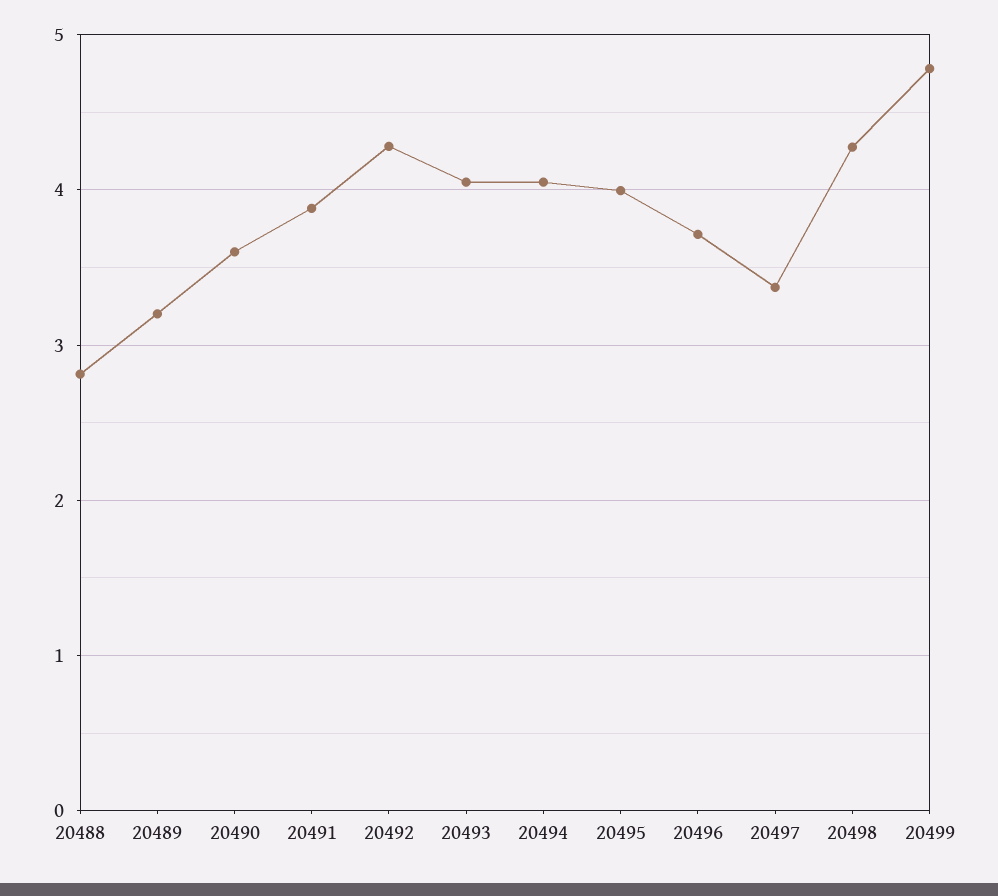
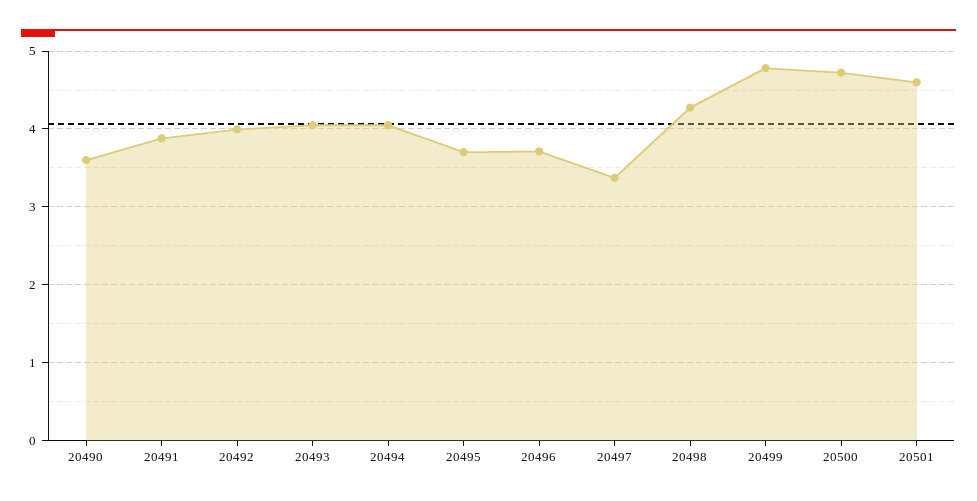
20488: 2.8 -> none
20489: 3.2 -> none
20492: 4.3 -> 4
20495: 4 -> 3.7
20500: none -> 4.7
20501: none -> 4.6

